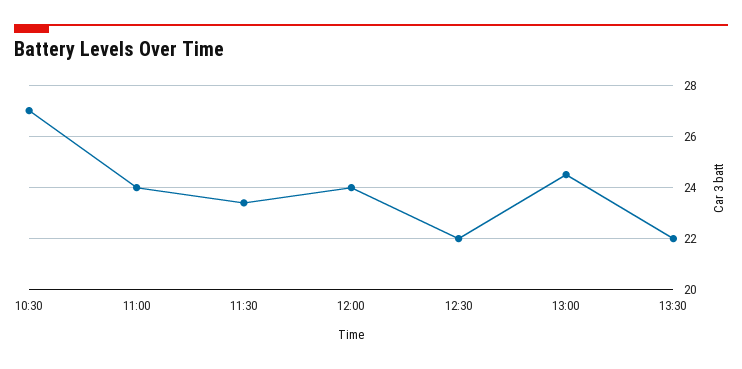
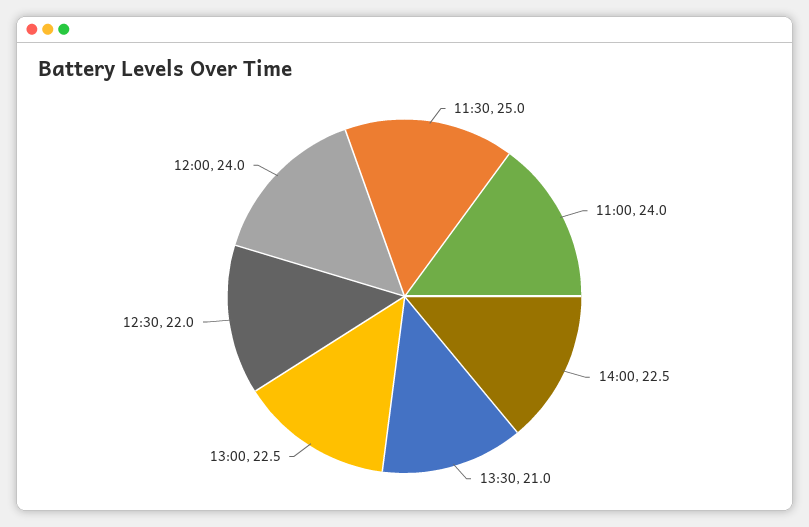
10:30: 27 -> none
11:30: 23.5 -> 25
13:00: 24.5 -> 22.5
13:30: 22 -> 21
14:00: none -> 22.5

